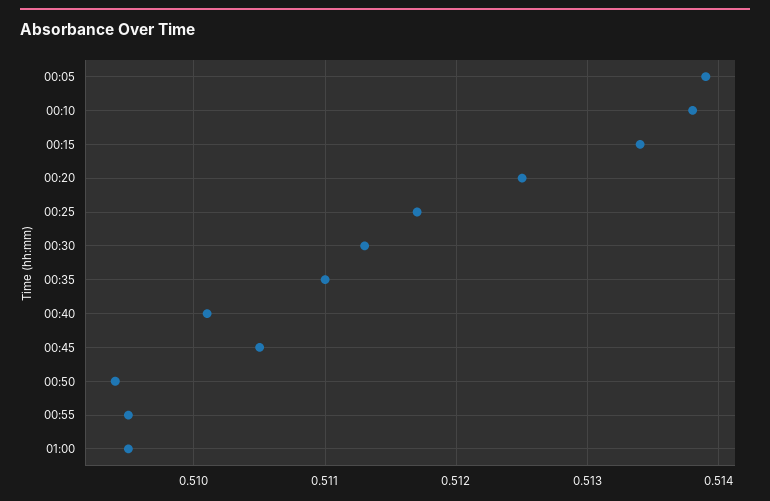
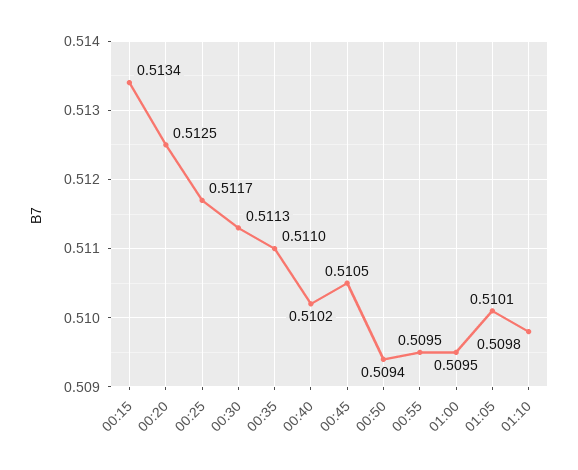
00:05: 0.5139 -> none
00:10: 0.5138 -> none
00:40: 0.5101 -> 0.5102
01:05: none -> 0.5101
01:10: none -> 0.5098

